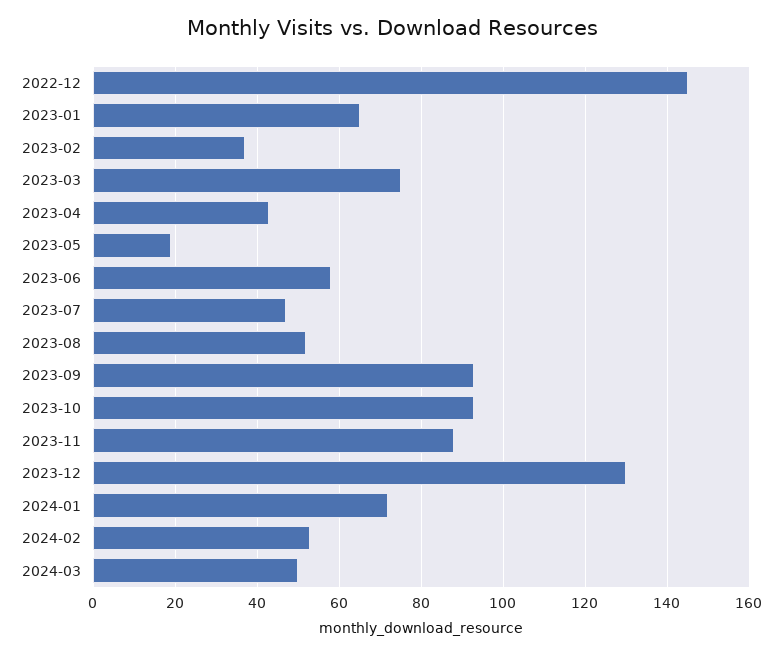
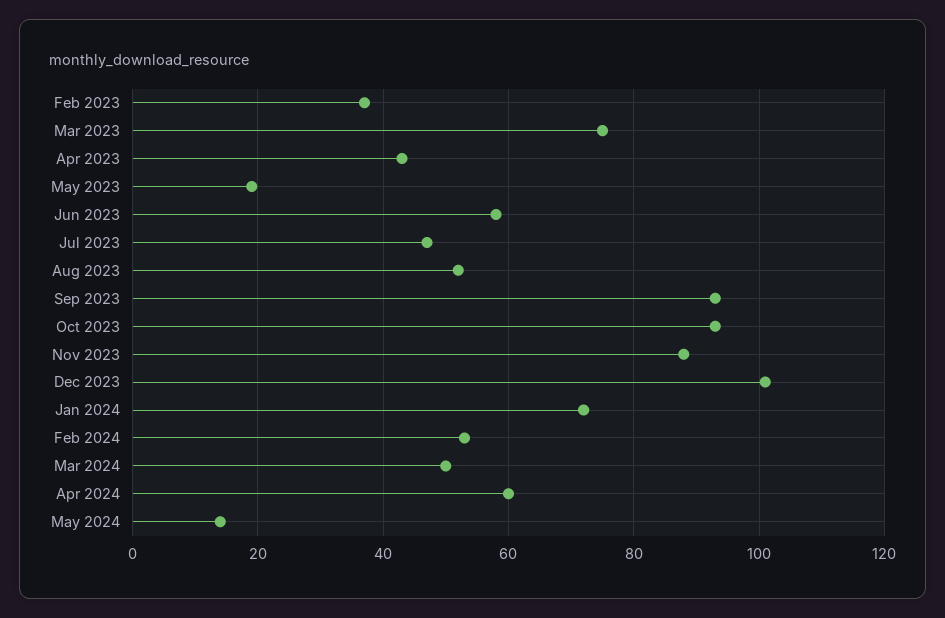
2022-12: 145 -> none
2023-01: 65 -> none
2023-12: 130 -> 100
Apr 2024: none -> 60
May 2024: none -> 15

